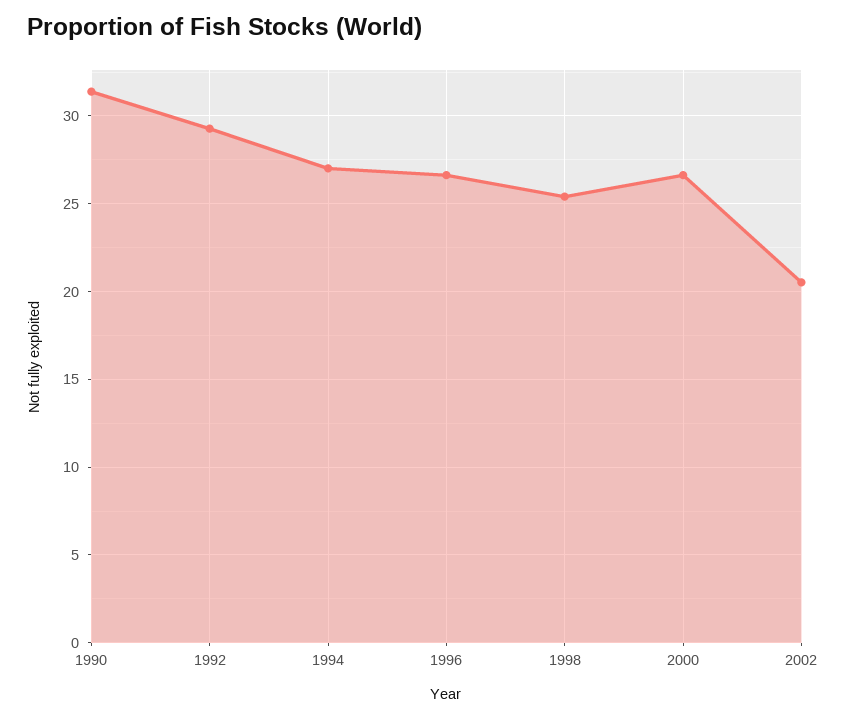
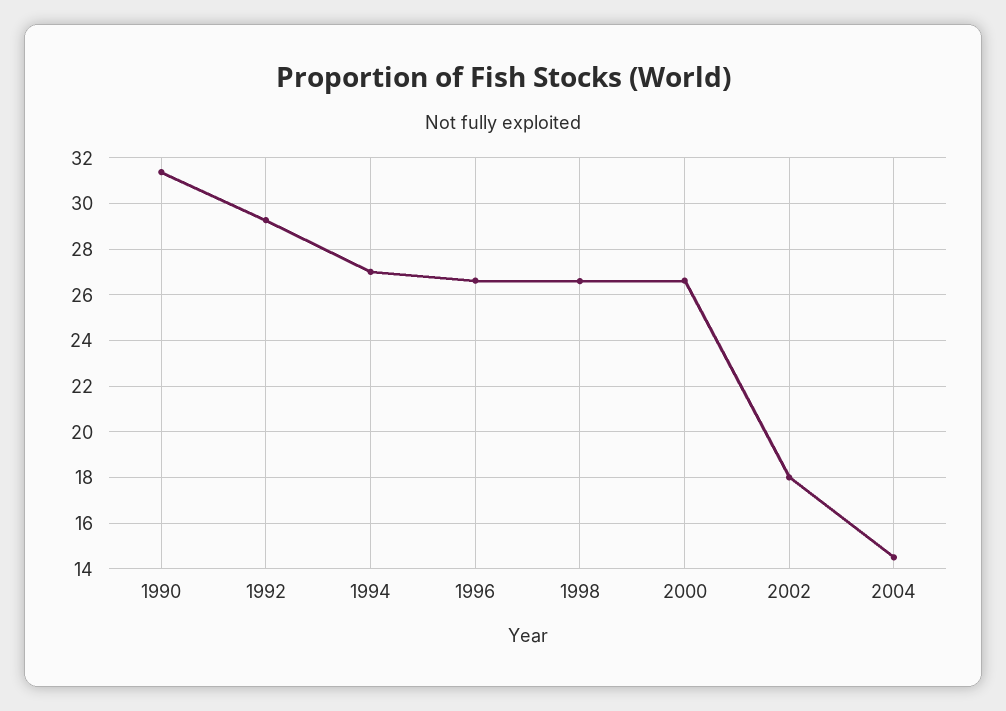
1998: 25.5 -> 26.5
2002: 20.5 -> 18
2004: none -> 14.5

